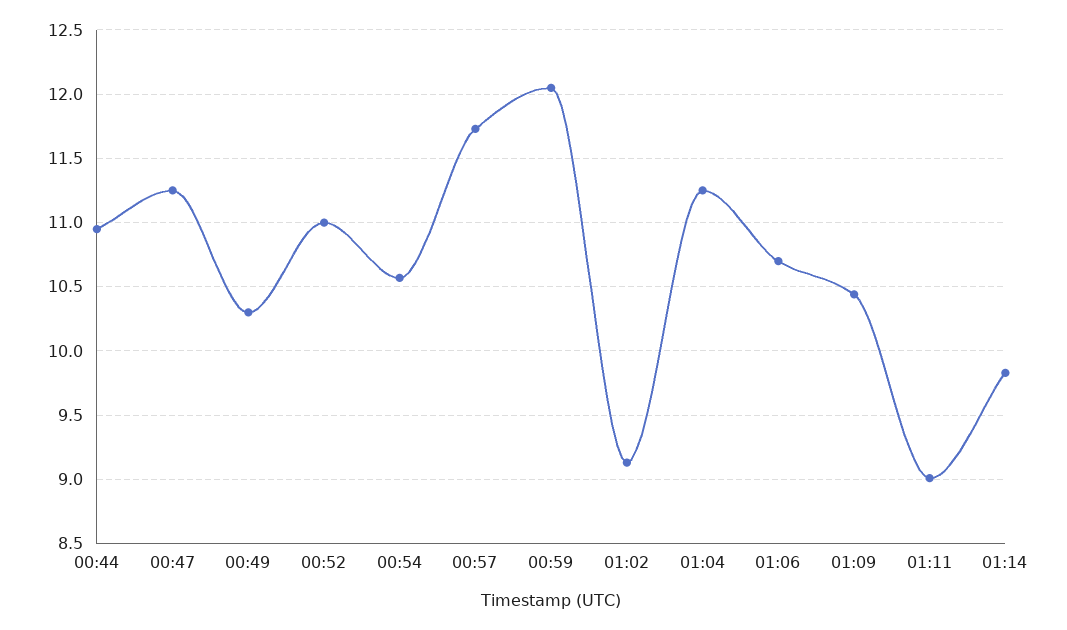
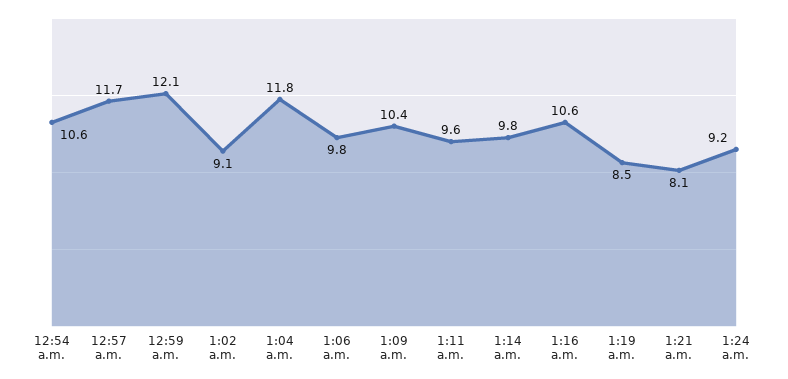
00:44: 10.95 -> none
00:47: 11.25 -> none
00:49: 10.3 -> none
00:52: 11 -> none
01:04: 11.25 -> 11.8
01:06: 10.7 -> 9.8
01:11: 9 -> 9.6
1:16 a.m.: none -> 10.6
1:19 a.m.: none -> 8.5
1:21 a.m.: none -> 8.1
1:24 a.m.: none -> 9.2

